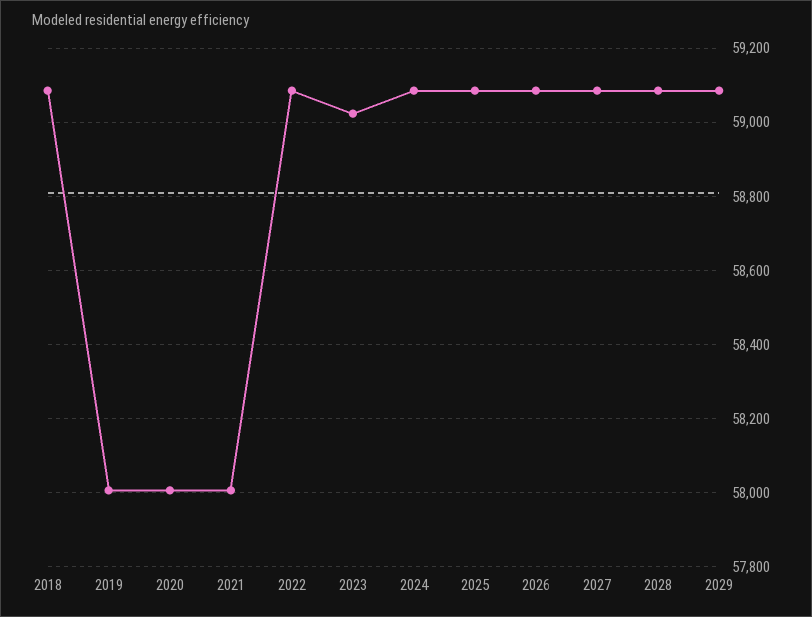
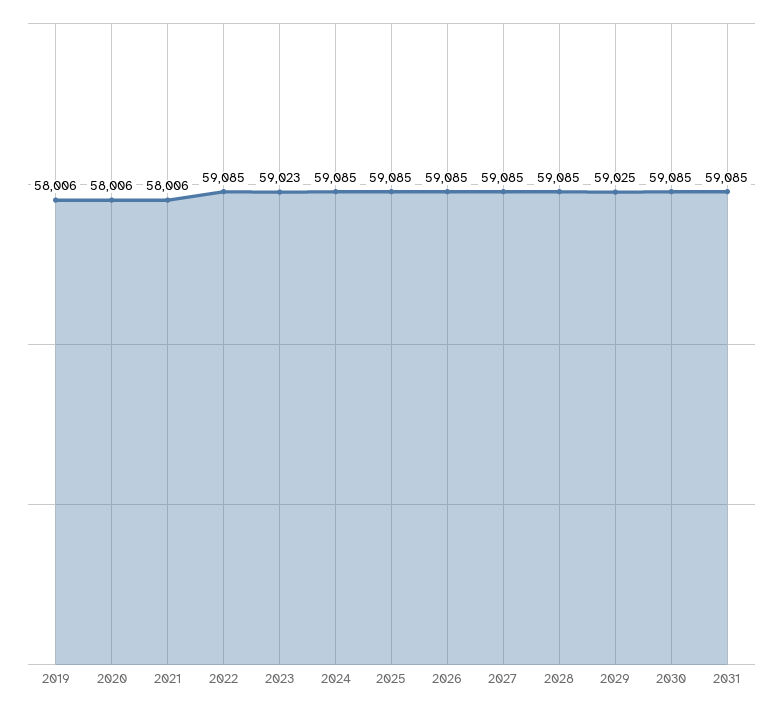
2018: 59080 -> none
2029: 59080 -> 59025
2030: none -> 59085
2031: none -> 59085

